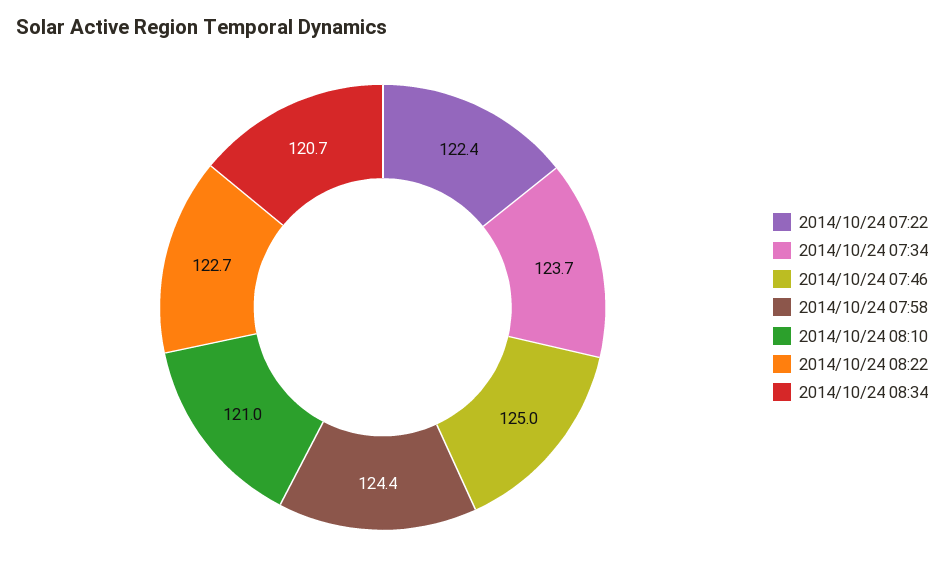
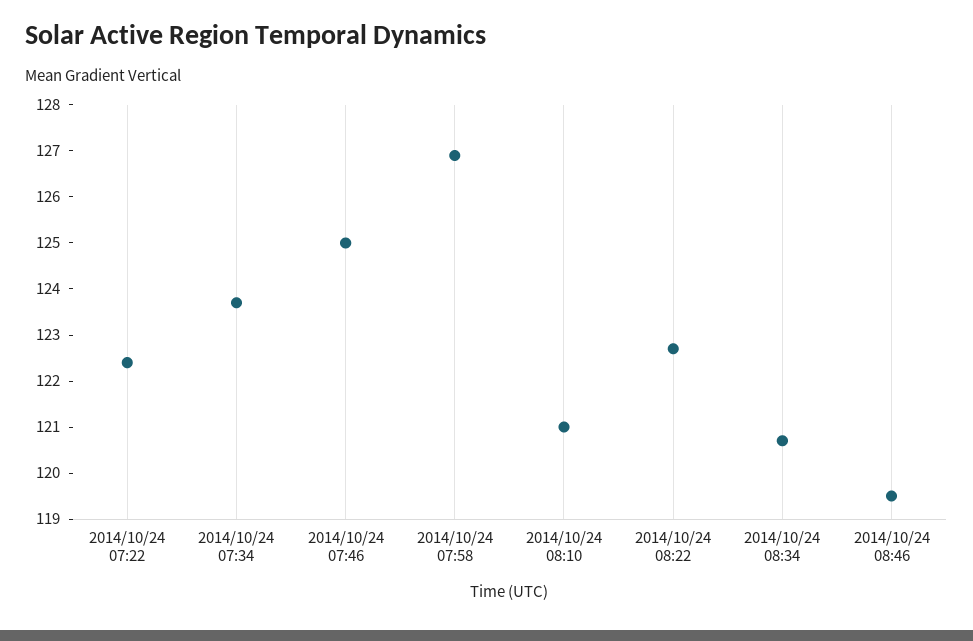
2014/10/24 07:58: 124.4 -> 127
2014/10/24 08:46: none -> 119.5

